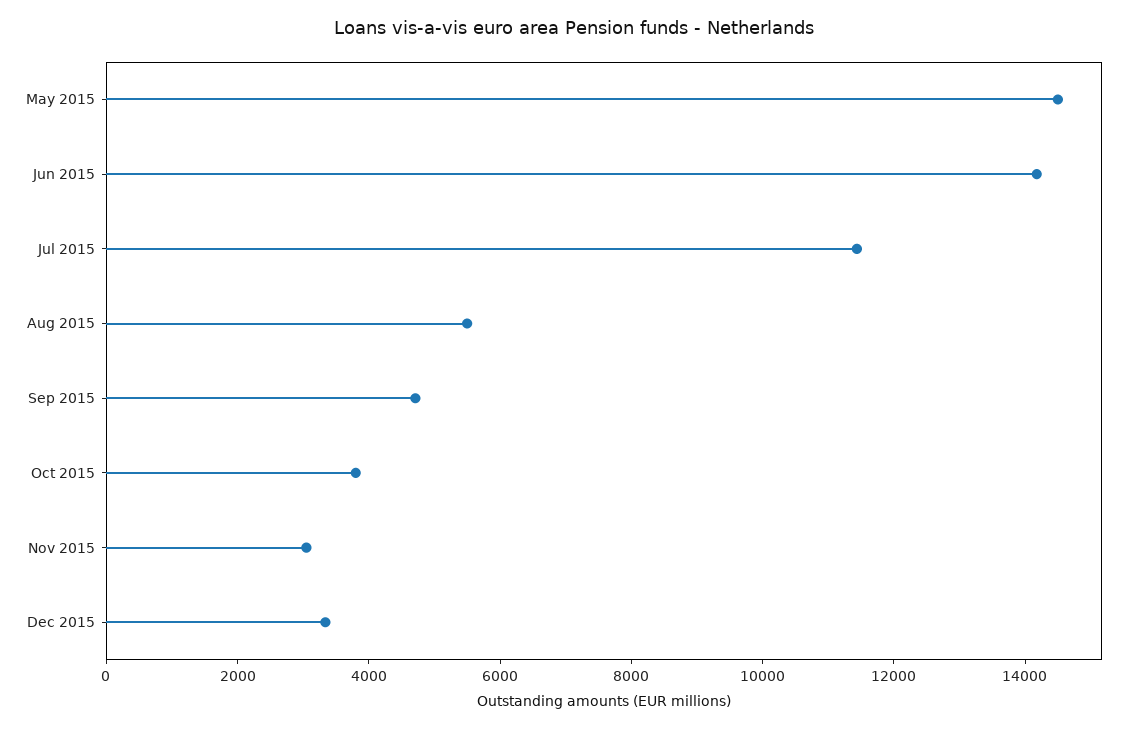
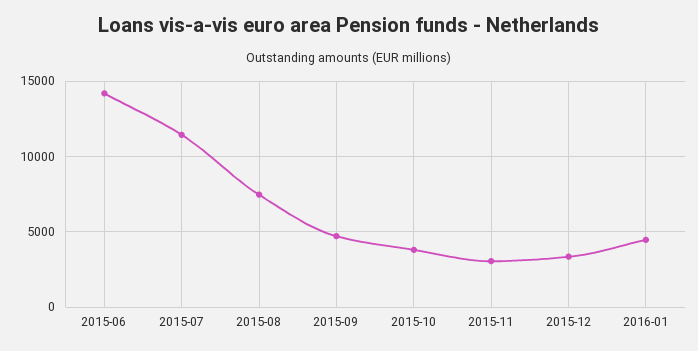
May 2015: 14500 -> none
Aug 2015: 5500 -> 7500
2016-01: none -> 4500

